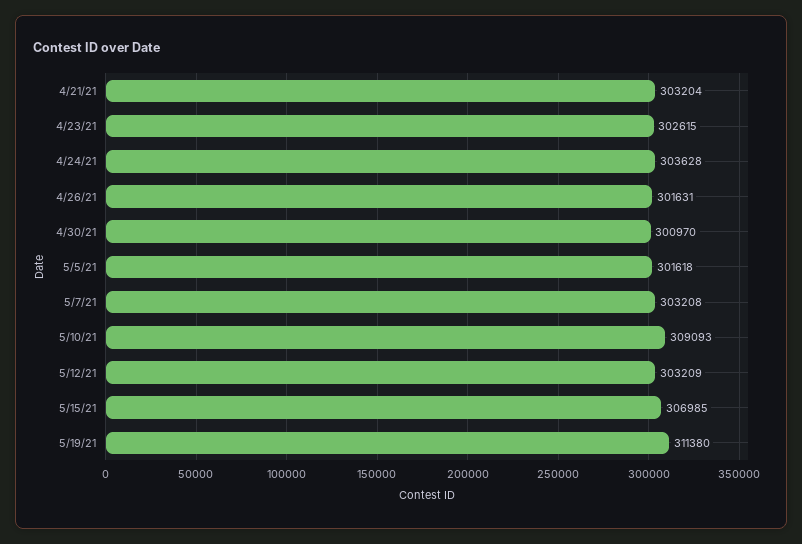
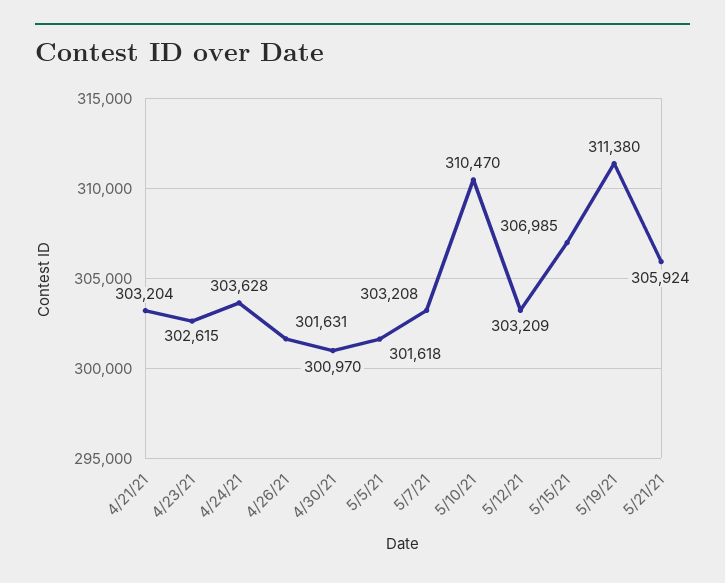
5/10/21: 309093 -> 310470
5/21/21: none -> 305924

